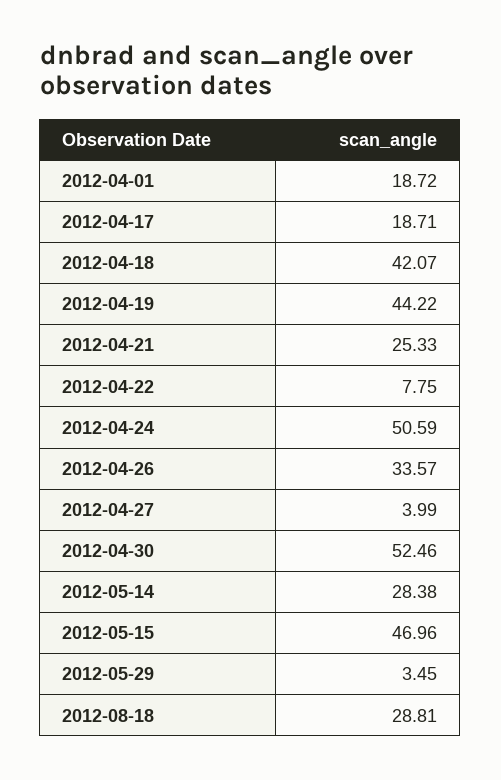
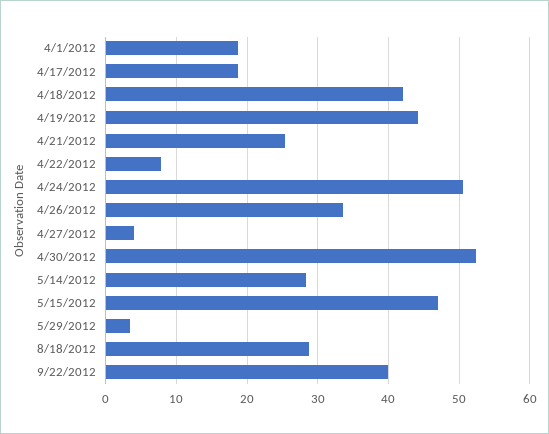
9/22/2012: none -> 40

